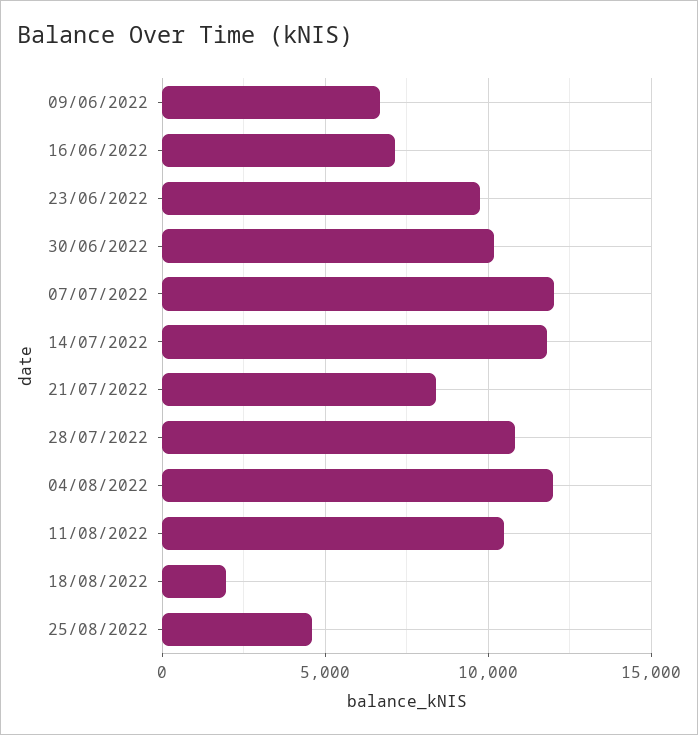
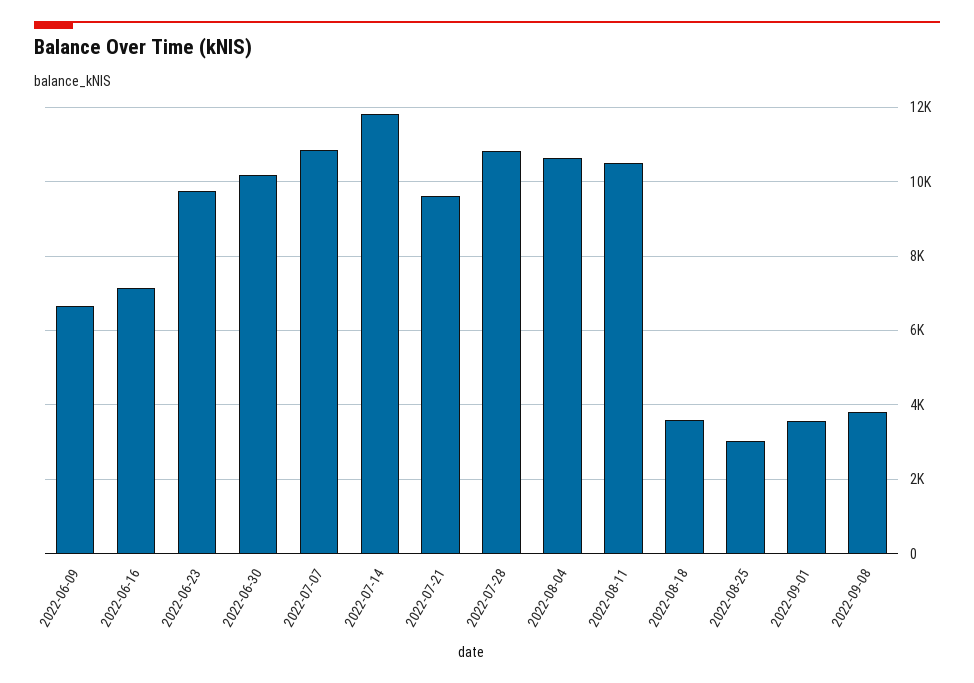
07/07/2022: 12000 -> 10800
21/07/2022: 8500 -> 9600
04/08/2022: 12000 -> 10600
18/08/2022: 2000 -> 3600
25/08/2022: 4500 -> 3000
2022-09-01: none -> 3600
2022-09-08: none -> 3800

